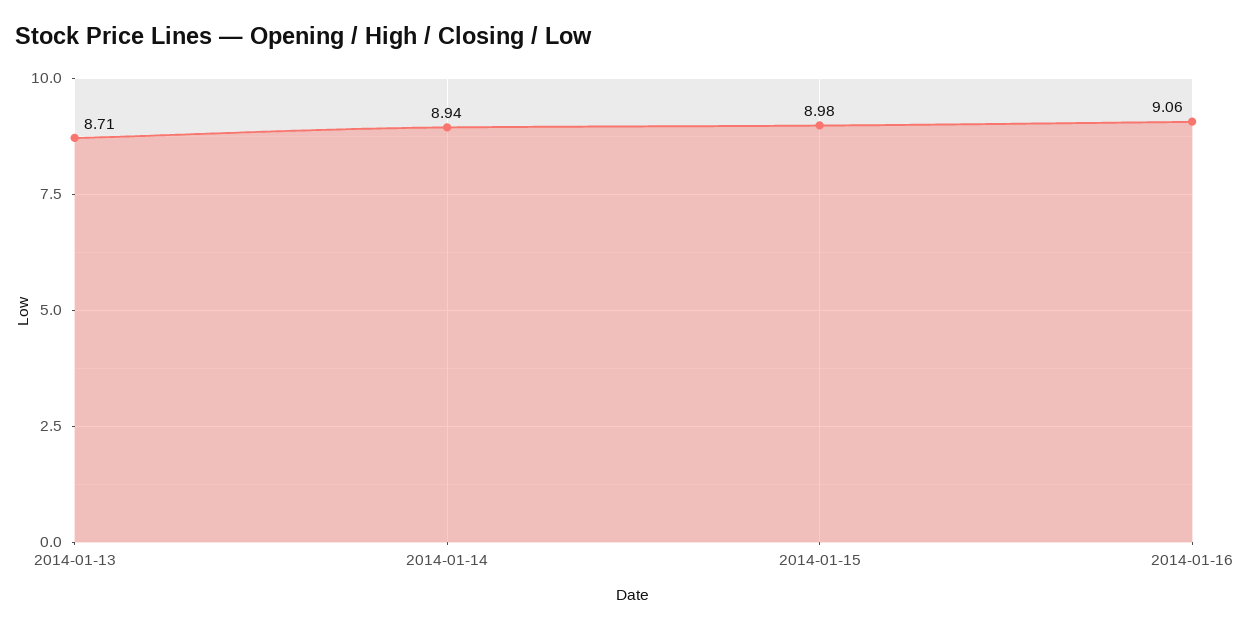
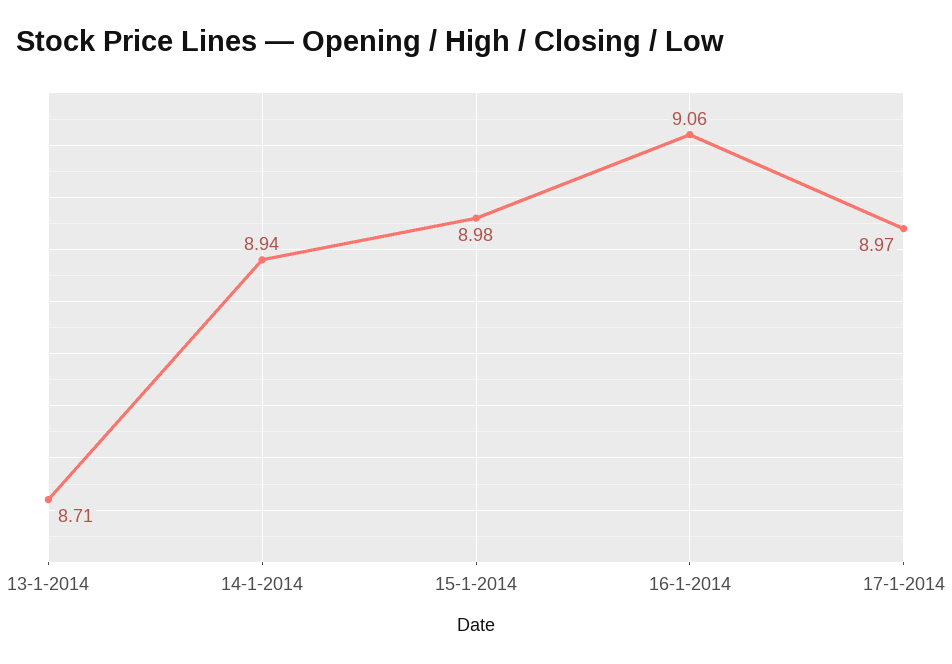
17-1-2014: none -> 8.97

